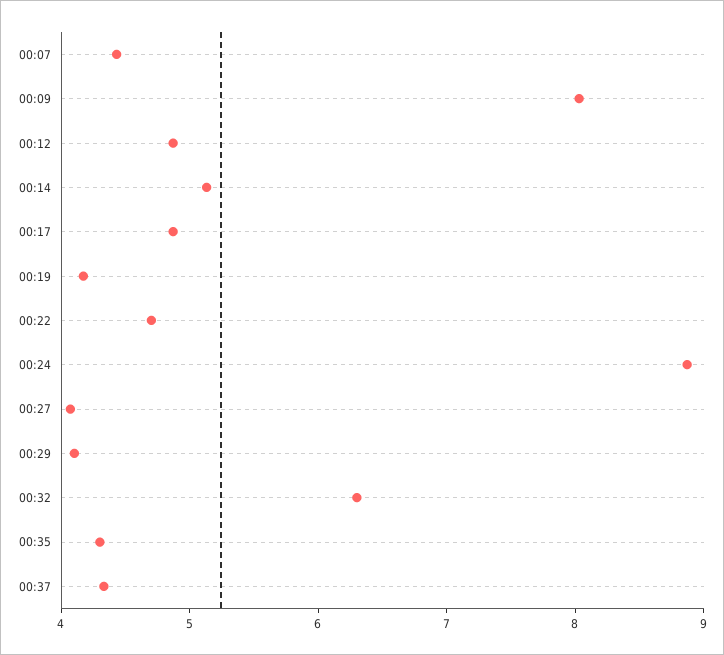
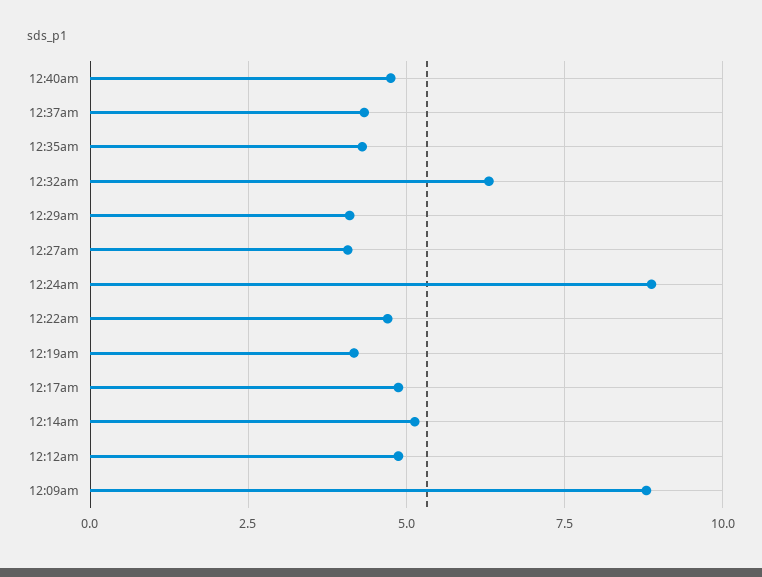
00:07: 4.4 -> none
00:09: 8 -> 8.75
12:40am: none -> 4.75

